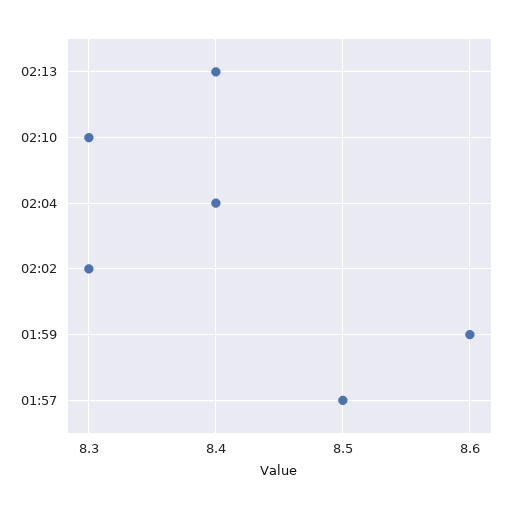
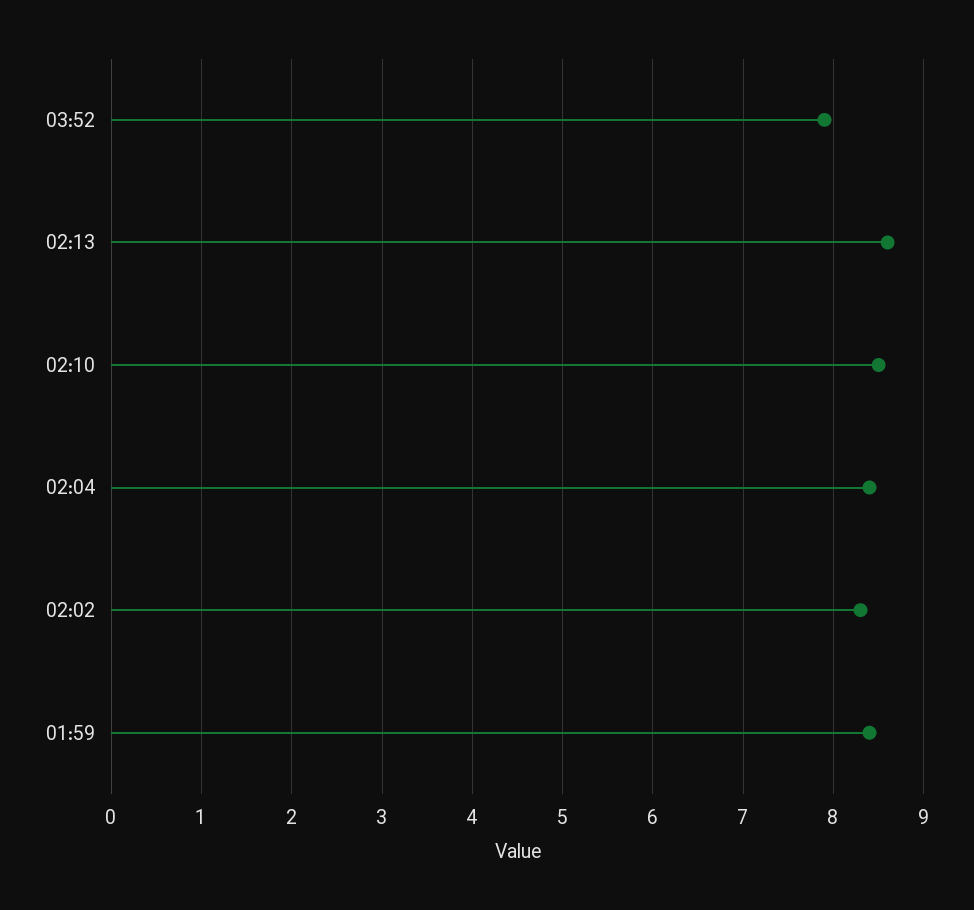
02:13: 8.4 -> 8.6
02:10: 8.3 -> 8.5
01:59: 8.6 -> 8.4
01:57: 8.5 -> none
03:52: none -> 7.9

